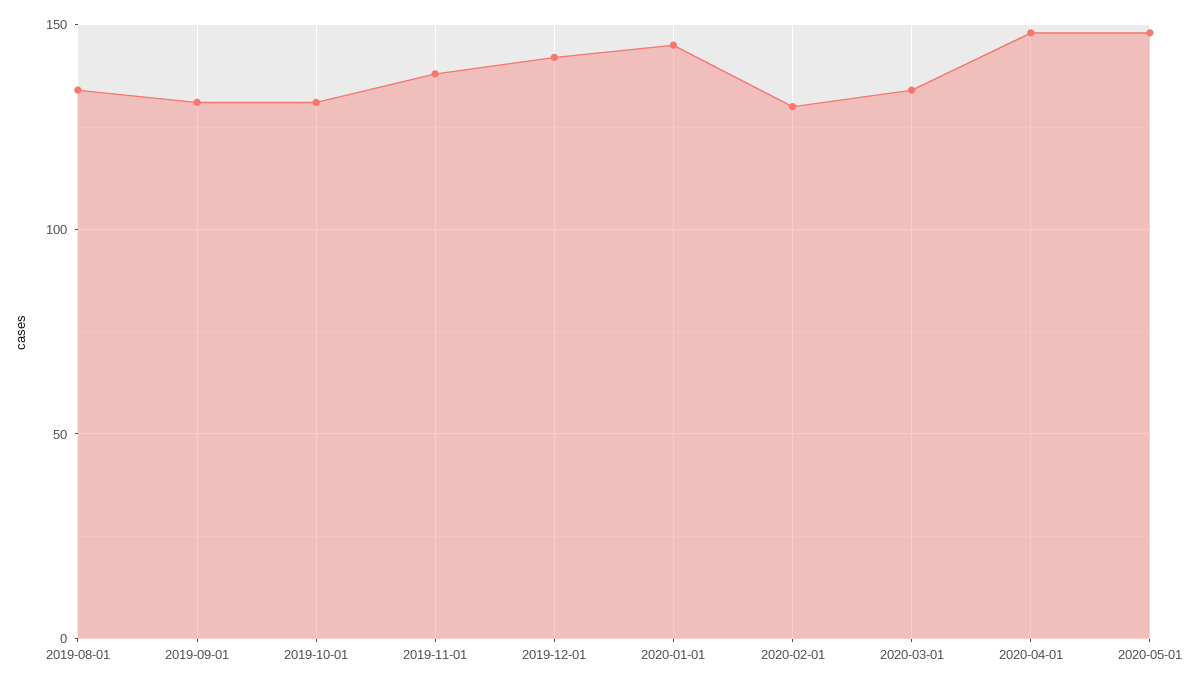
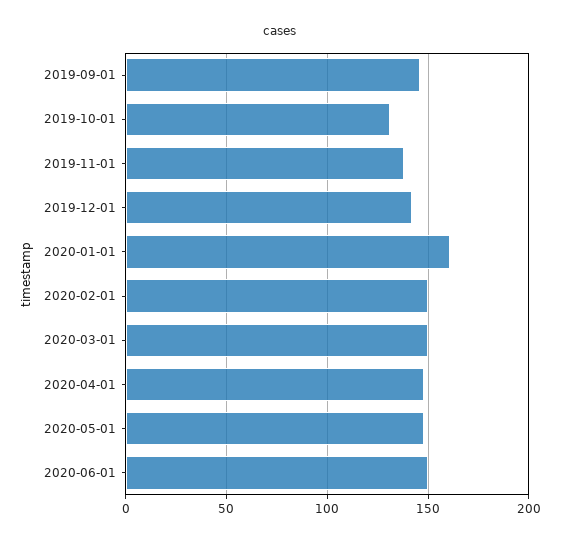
2019-08-01: 135 -> none
2019-09-01: 130 -> 145
2020-01-01: 145 -> 160
2020-02-01: 130 -> 150
2020-03-01: 135 -> 150
2020-06-01: none -> 150

